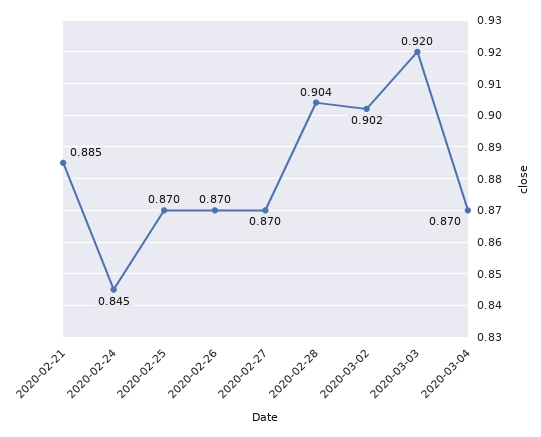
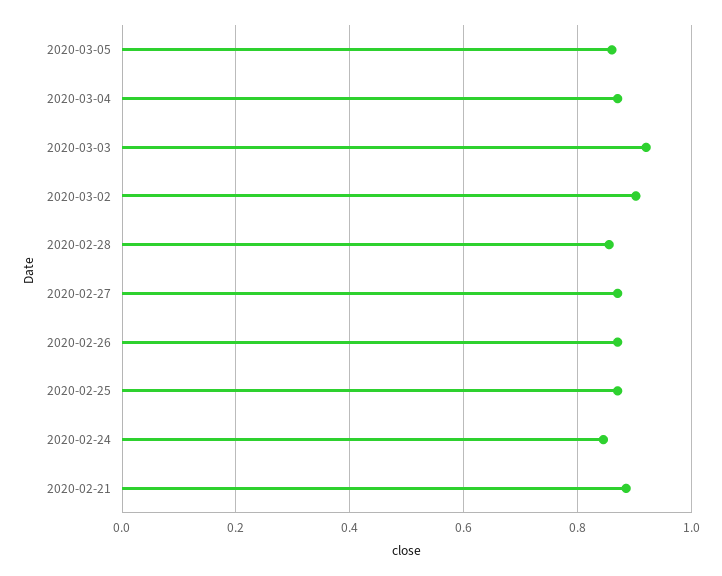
2020-02-28: 0.904 -> 0.86
2020-03-05: none -> 0.86

